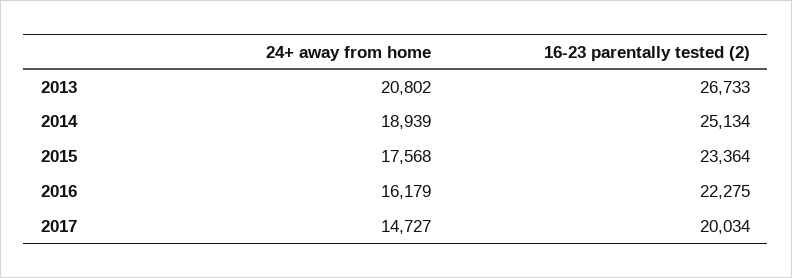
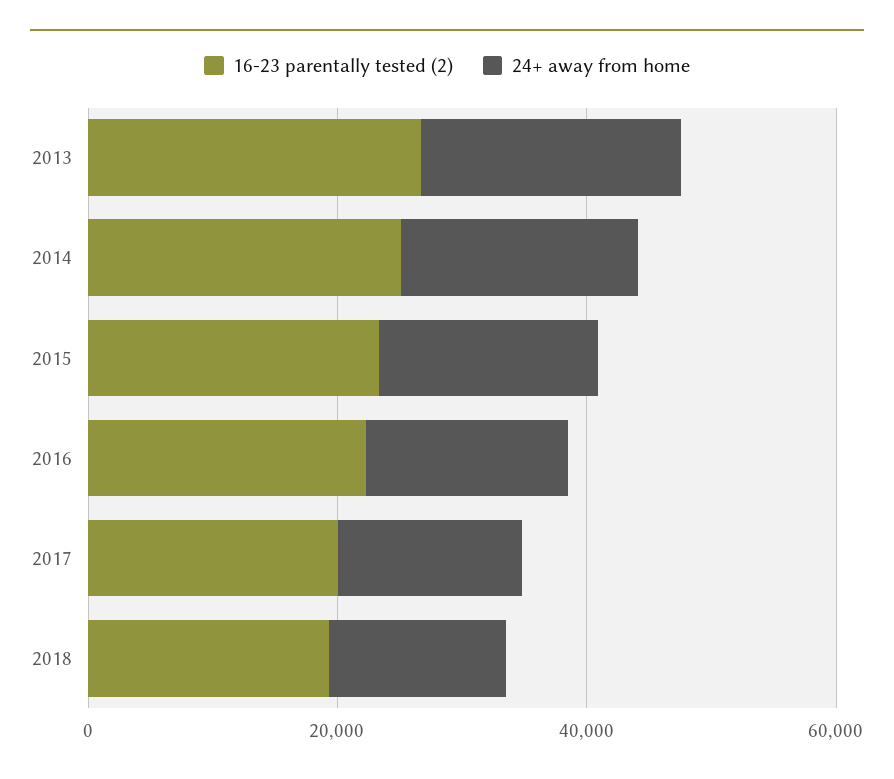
16-23 parentally tested (2), 2018: none -> 20000
24+ away from home, 2018: none -> 15000

